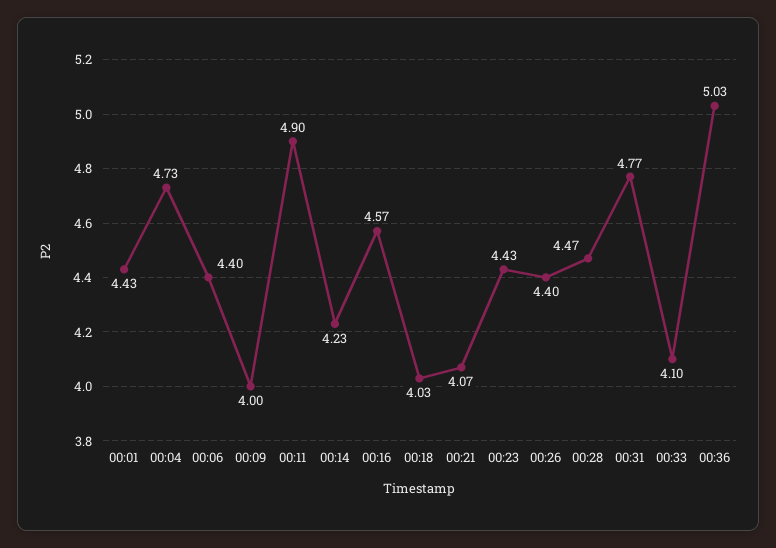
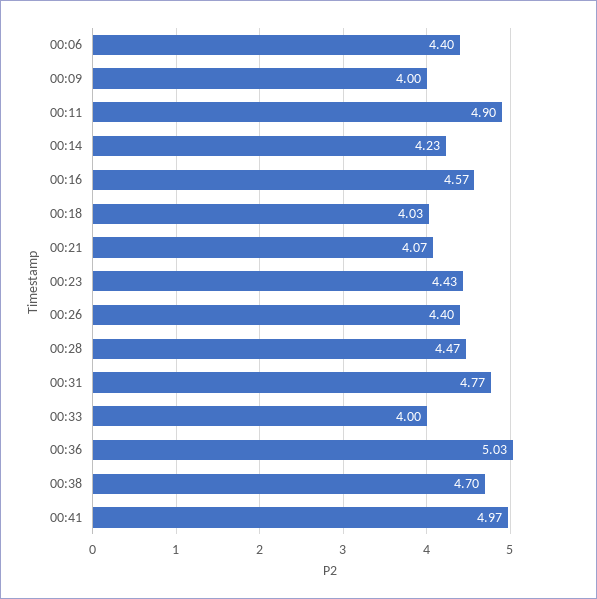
00:01: 4.43 -> none
00:04: 4.73 -> none
00:33: 4.1 -> 4
00:38: none -> 4.7
00:41: none -> 4.97

